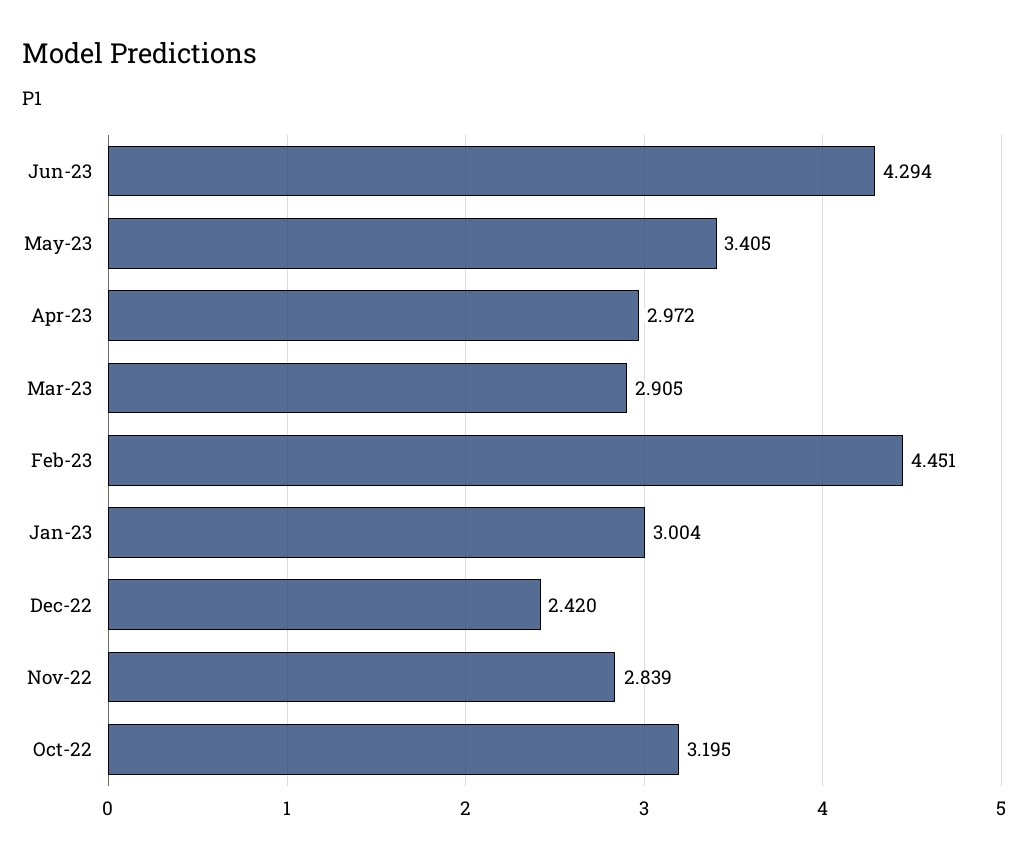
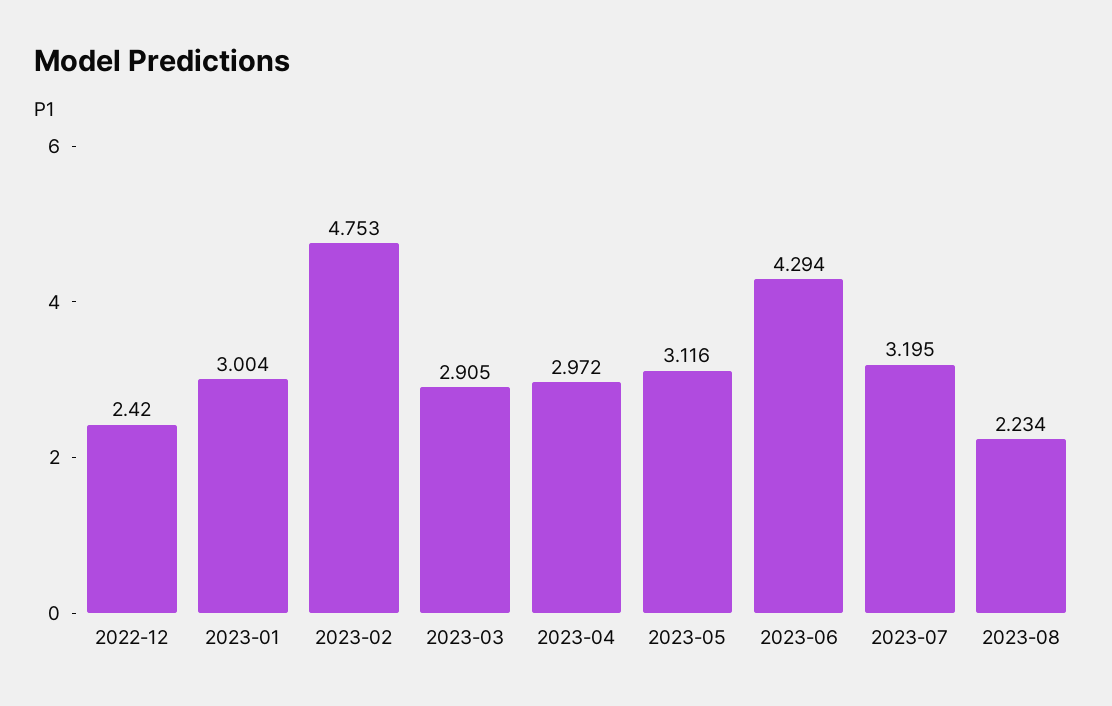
May-23: 3.405 -> 3.116
Feb-23: 4.451 -> 4.753
Nov-22: 2.839 -> none
Oct-22: 3.195 -> none
2023-07: none -> 3.195
2023-08: none -> 2.234

